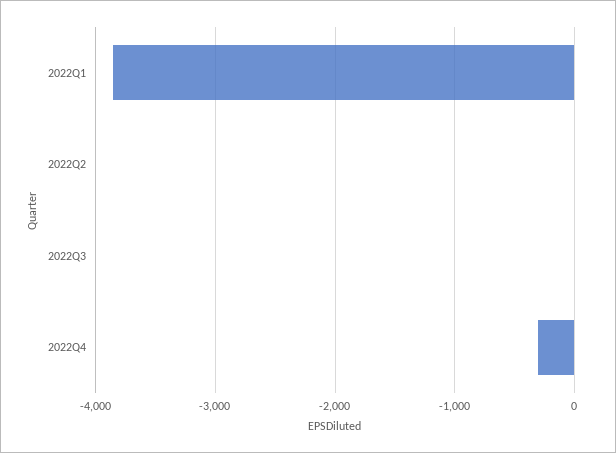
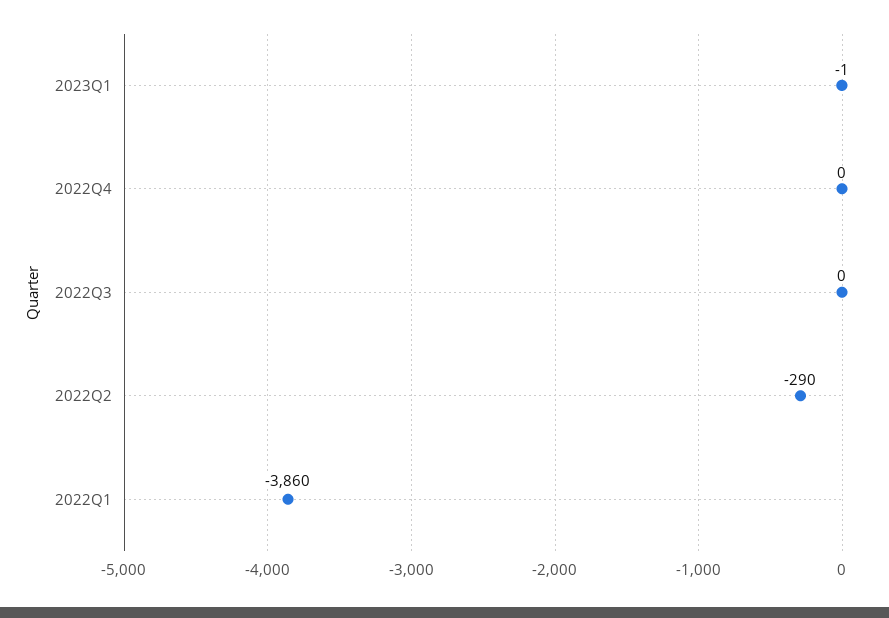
2022Q2: 0 -> -290
2022Q4: -300 -> 0
2023Q1: none -> -1

